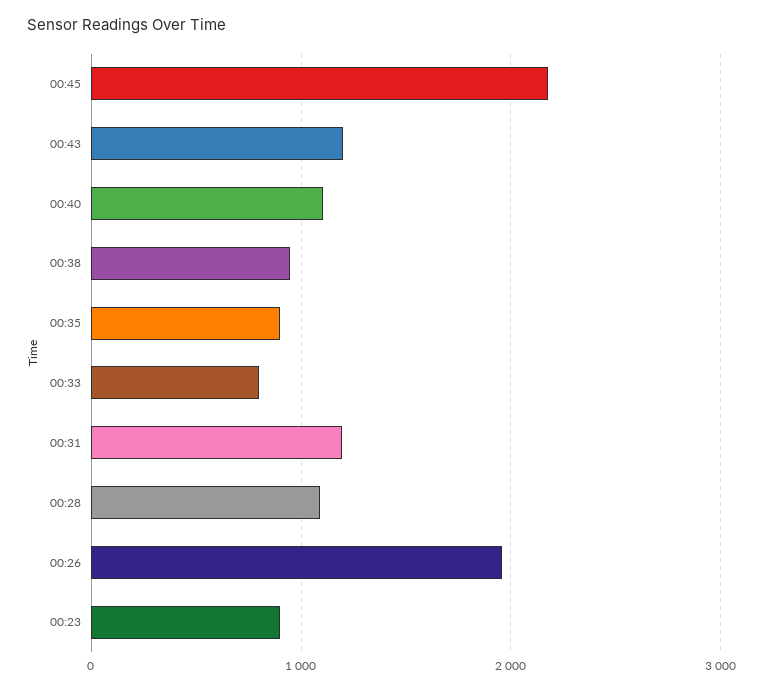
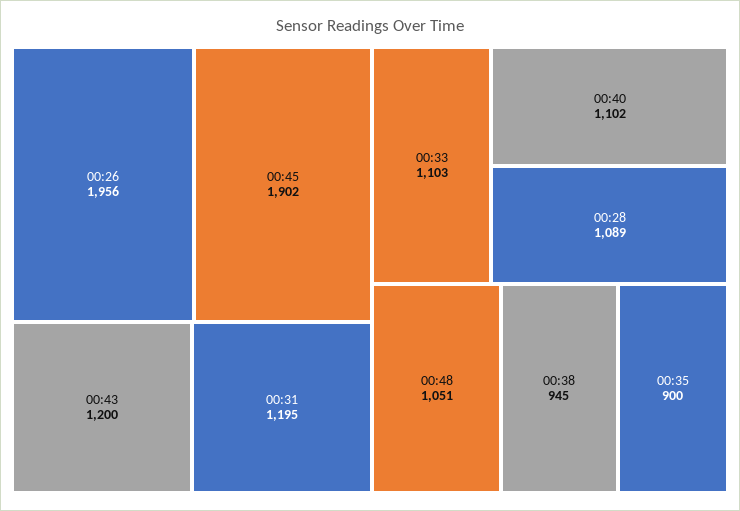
00:45: 2200 -> 1902
00:33: 800 -> 1103
00:23: 900 -> none
00:48: none -> 1051

